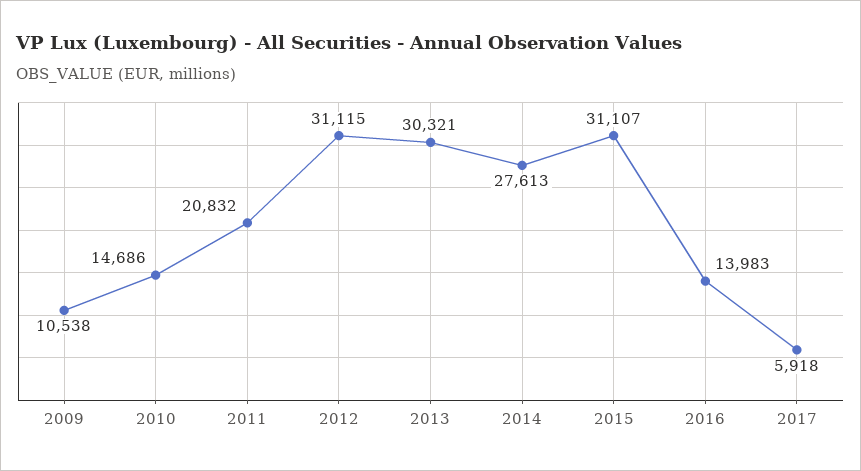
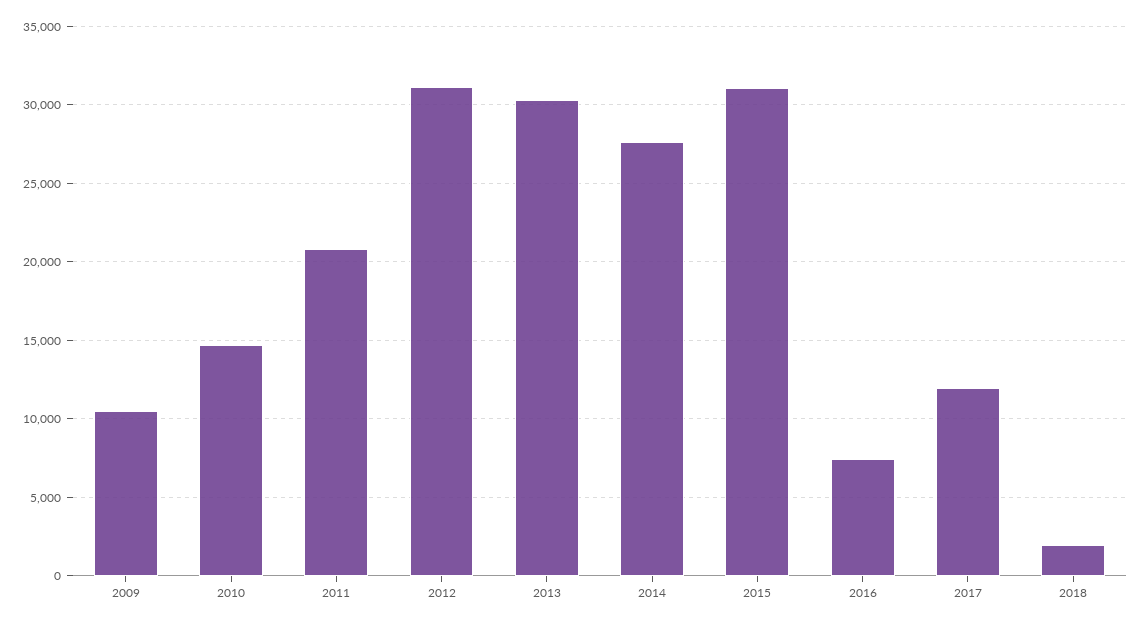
2016: 13983 -> 7500
2017: 5918 -> 12000
2018: none -> 2000

